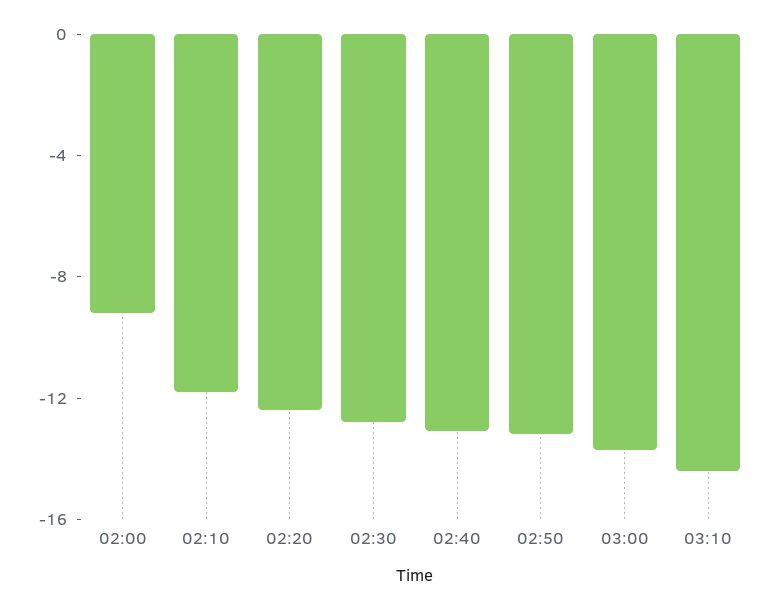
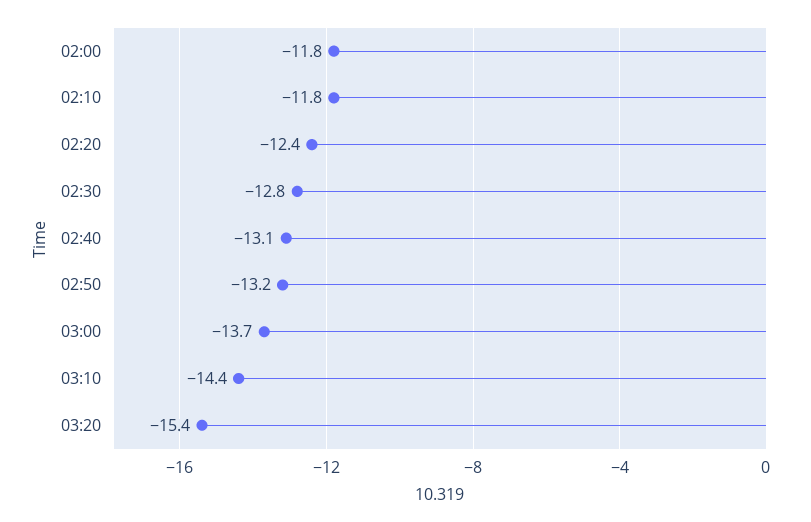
02:00: -9 -> -11.8
03:20: none -> -15.4

